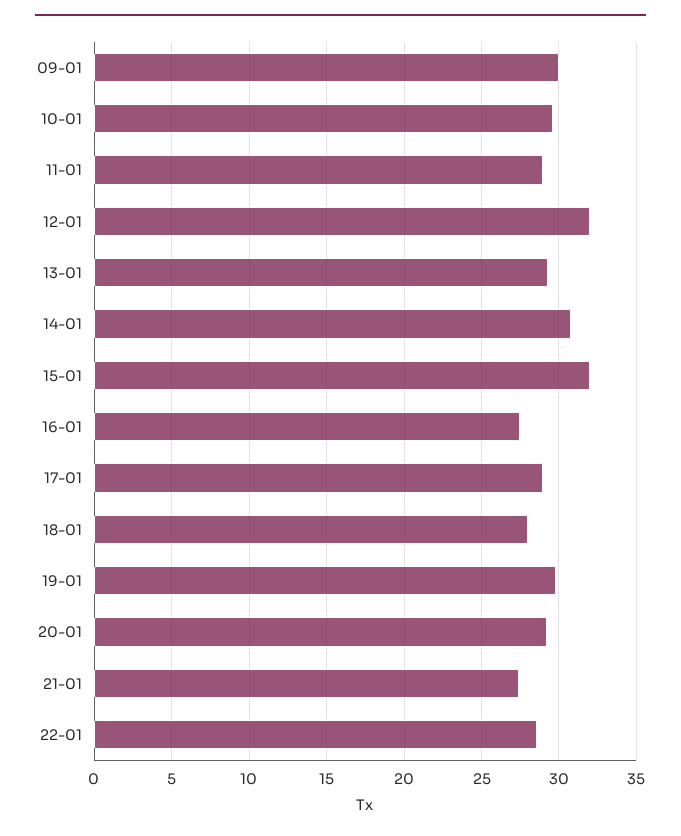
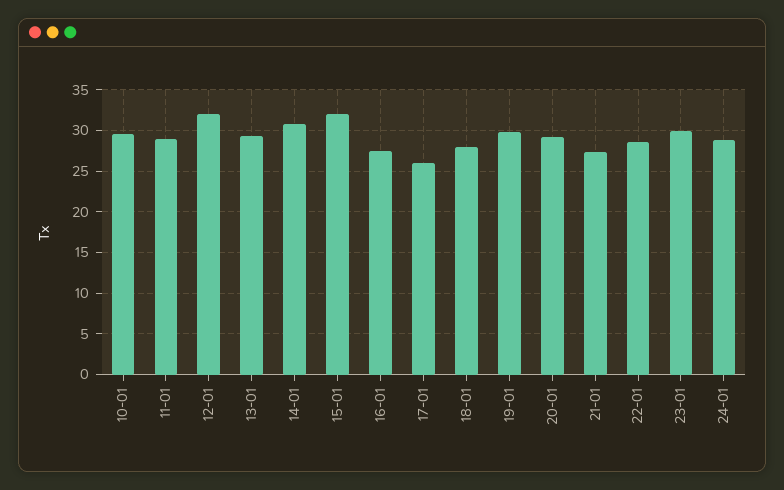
09-01: 30 -> none
17-01: 29 -> 26
23-01: none -> 30
24-01: none -> 29

